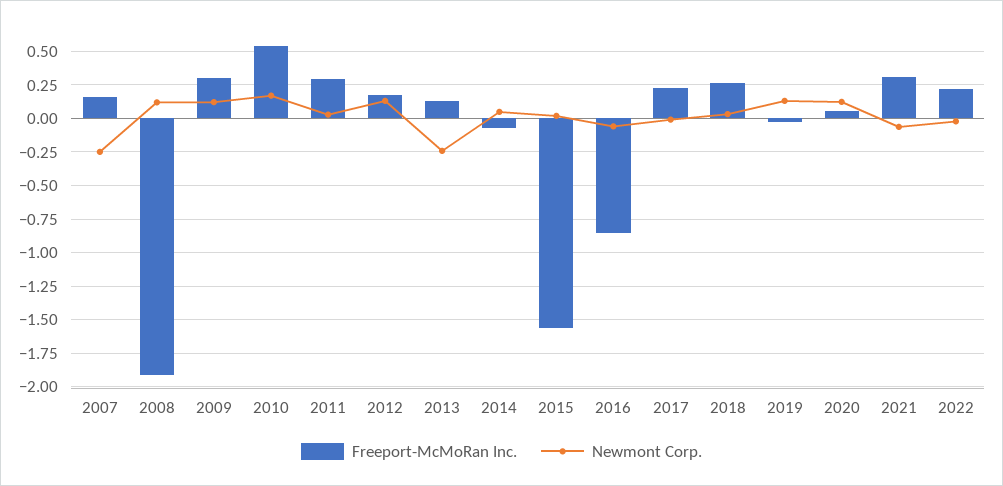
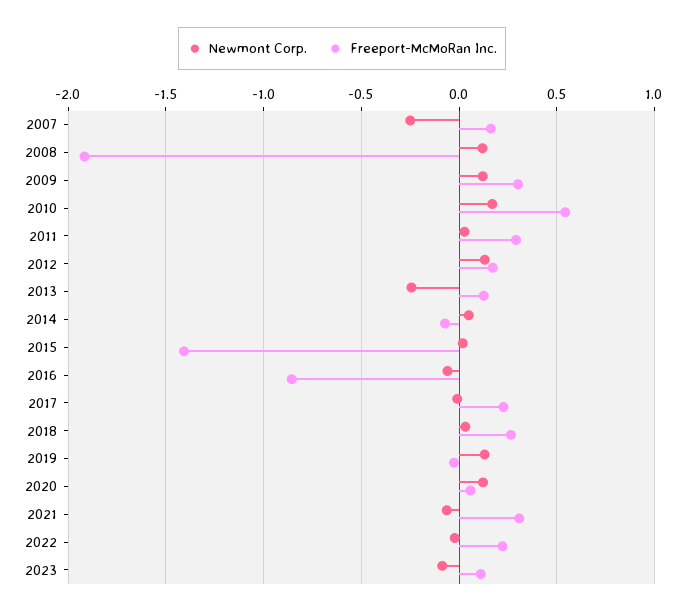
Freeport-McMoRan Inc., 2015: -1.55 -> -1.4
Newmont Corp., 2023: none -> -0.1
Freeport-McMoRan Inc., 2023: none -> 0.1

